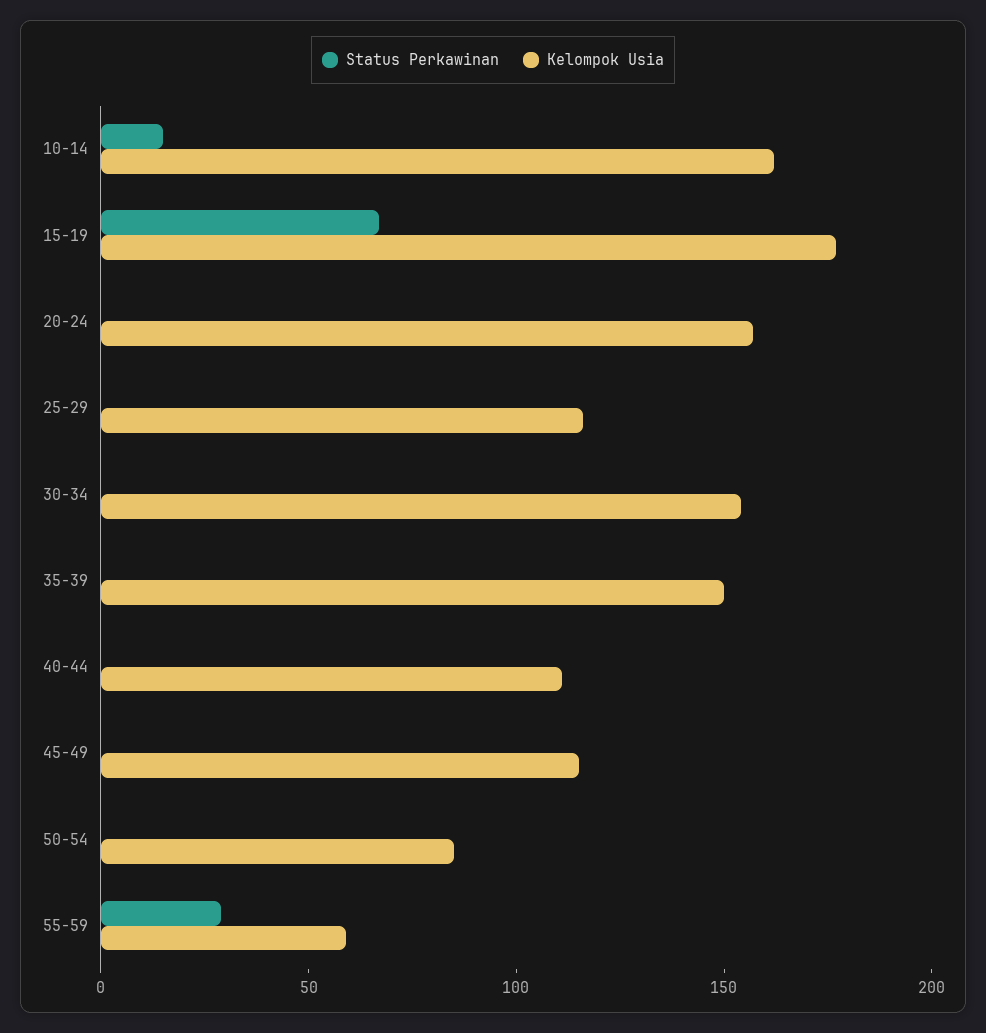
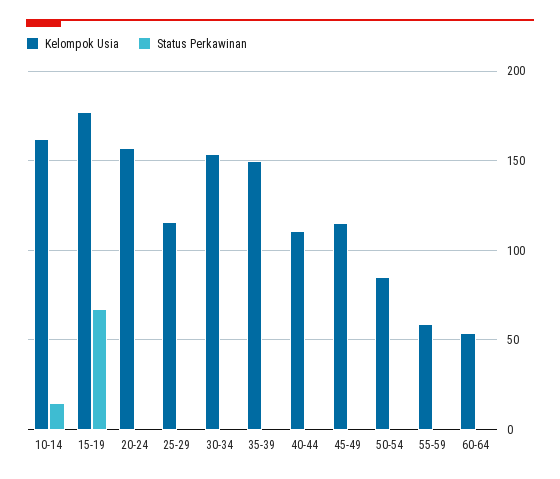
Status Perkawinan, 55-59: 30 -> 0
Kelompok Usia, 60-64: none -> 55
Status Perkawinan, 60-64: none -> 0

